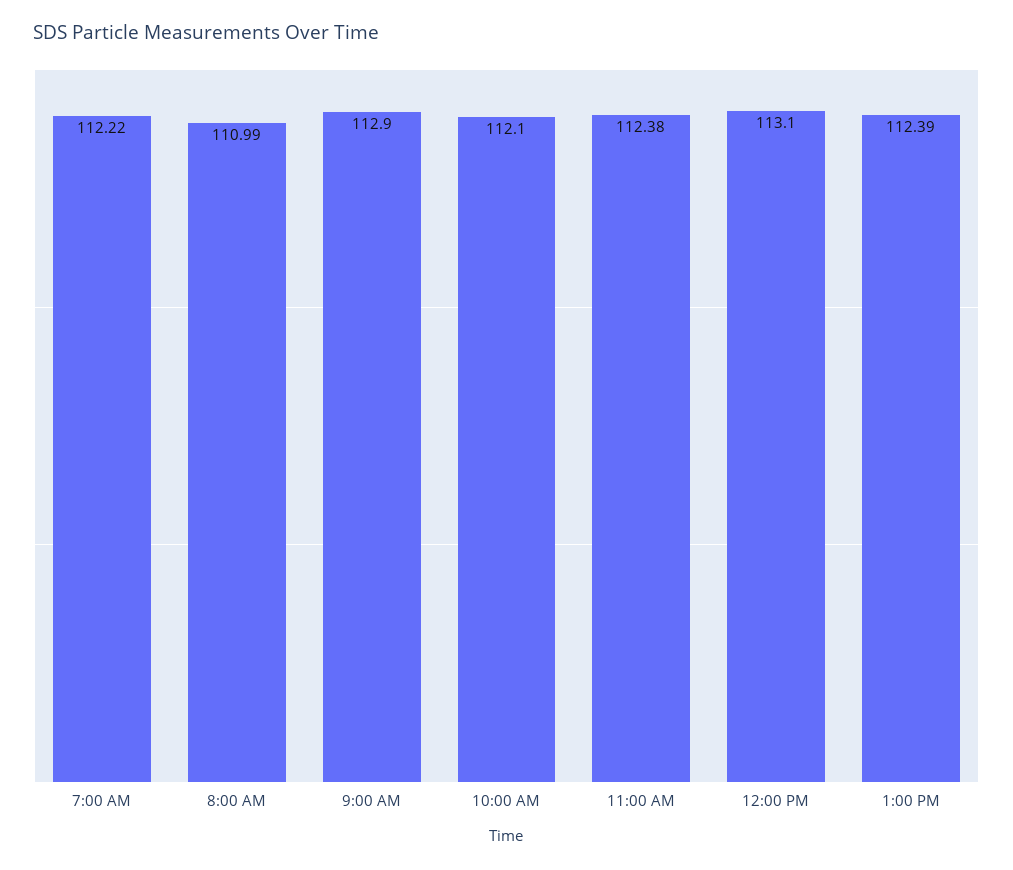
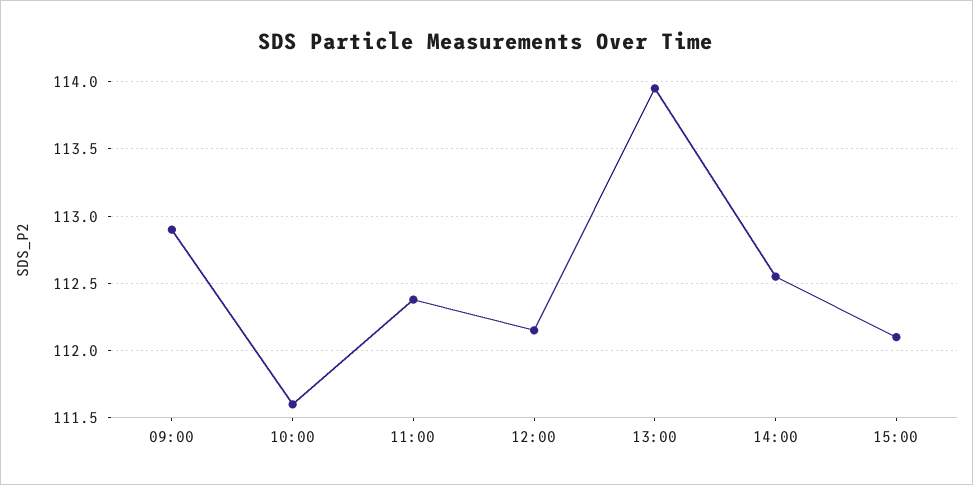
7:00 AM: 112.22 -> none
8:00 AM: 110.99 -> none
10:00 AM: 112.1 -> 111.6
12:00 PM: 113.1 -> 112.15
1:00 PM: 112.39 -> 113.95
14:00: none -> 112.55
15:00: none -> 112.1

